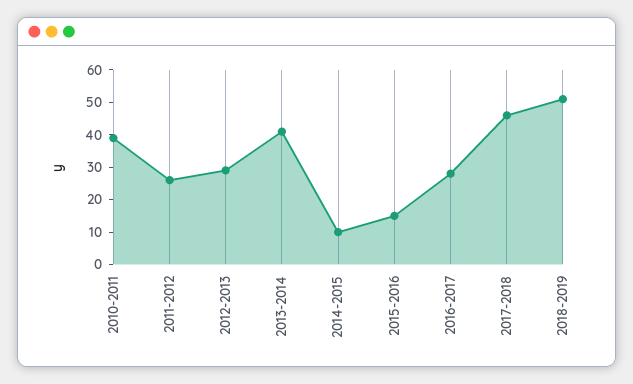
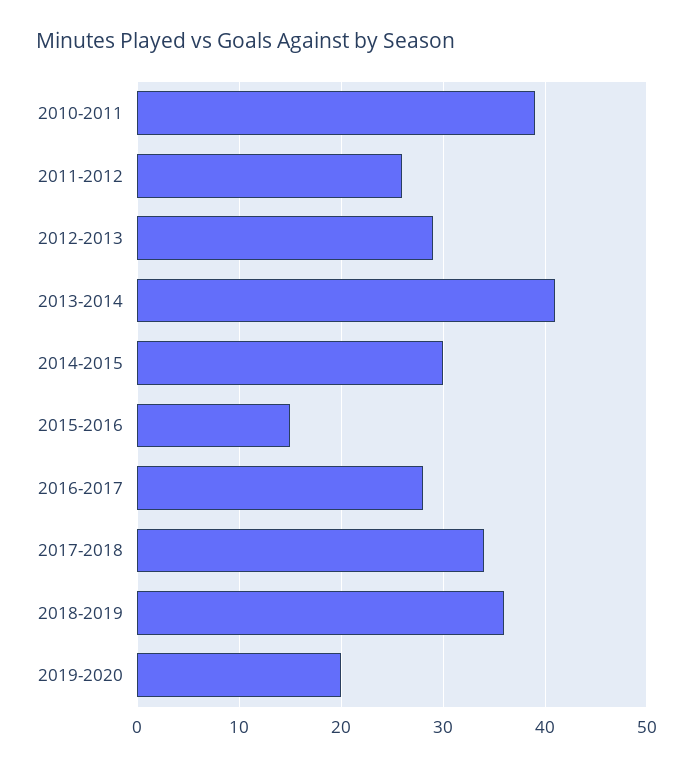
2014-2015: 10 -> 30
2017-2018: 45 -> 34
2018-2019: 50 -> 36
2019-2020: none -> 20

